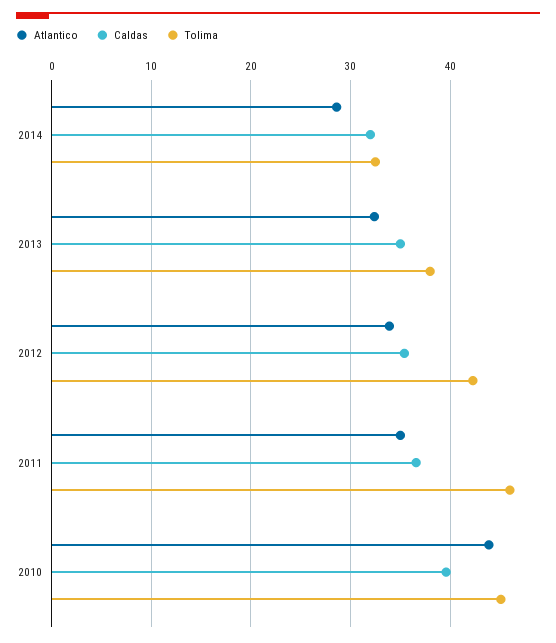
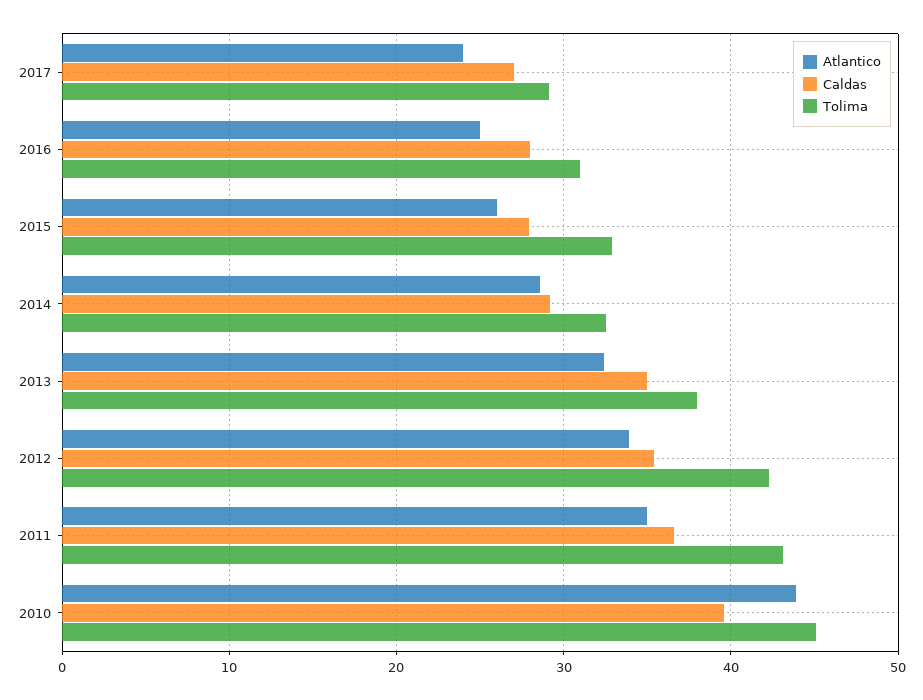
Caldas, 2014: 32 -> 29
Tolima, 2011: 46 -> 43
Atlantico, 2017: none -> 24
Caldas, 2017: none -> 27
Tolima, 2017: none -> 29
Atlantico, 2016: none -> 25
Caldas, 2016: none -> 28
Tolima, 2016: none -> 31
Atlantico, 2015: none -> 26
Caldas, 2015: none -> 28
Tolima, 2015: none -> 33

